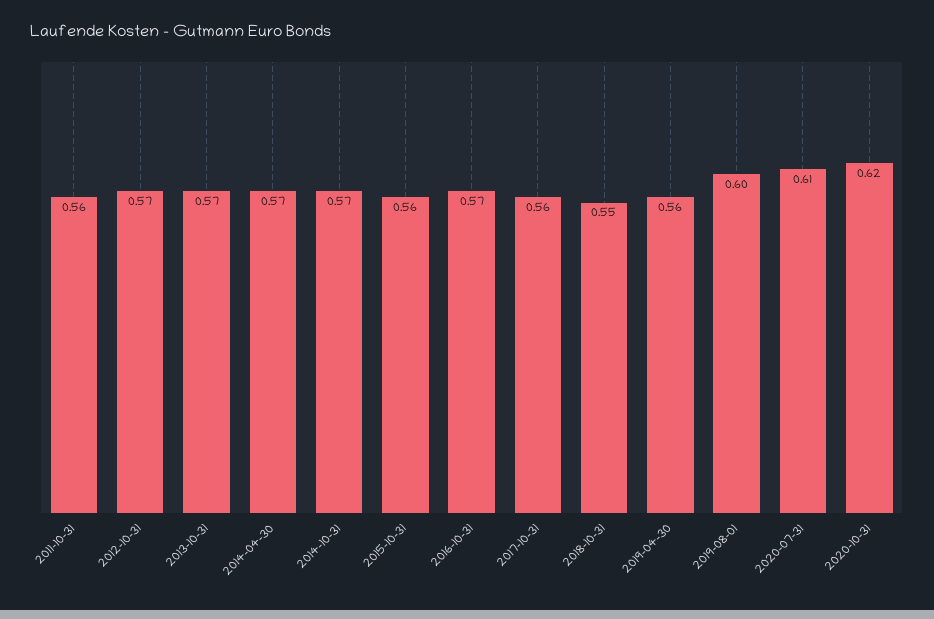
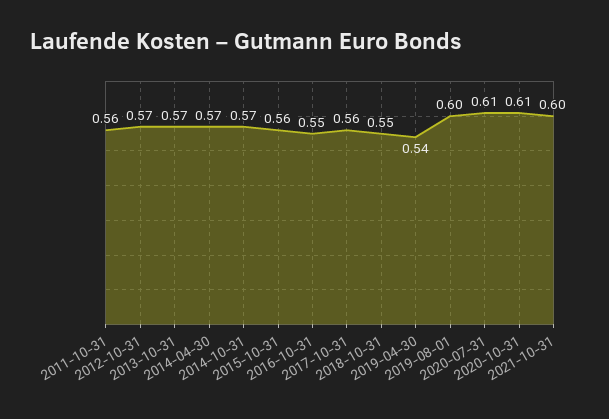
2016-10-31: 0.57 -> 0.55
2019-04-30: 0.56 -> 0.54
2020-10-31: 0.62 -> 0.61
2021-10-31: none -> 0.6

